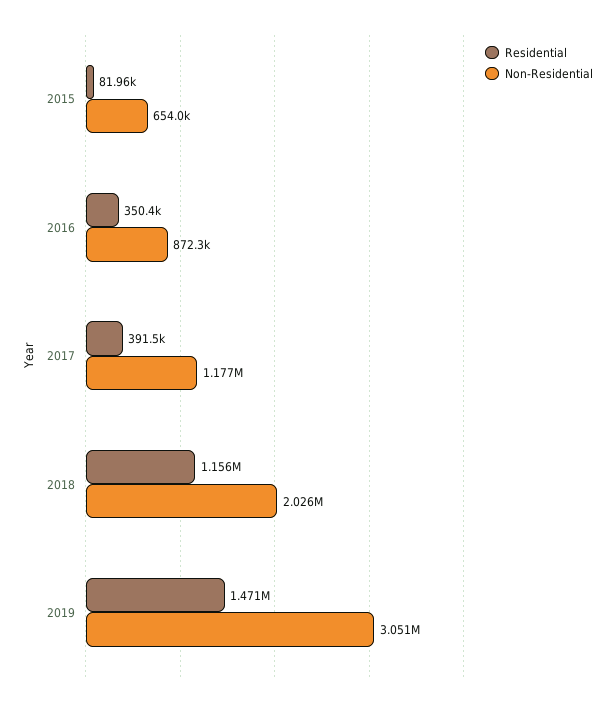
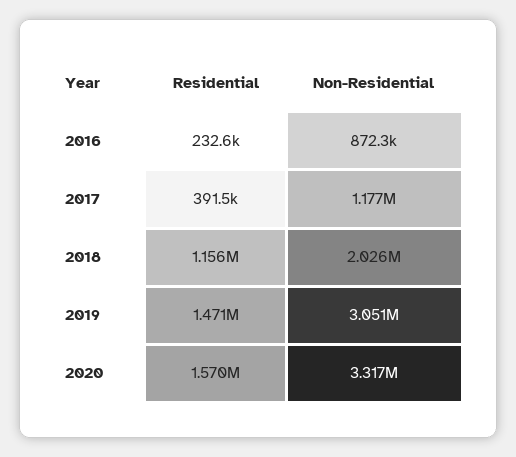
Residential, 2015: 81960 -> none
Non-Residential, 2015: 654000 -> none
Residential, 2016: 350400 -> 232600
Residential, 2020: none -> 1570000
Non-Residential, 2020: none -> 3317000

